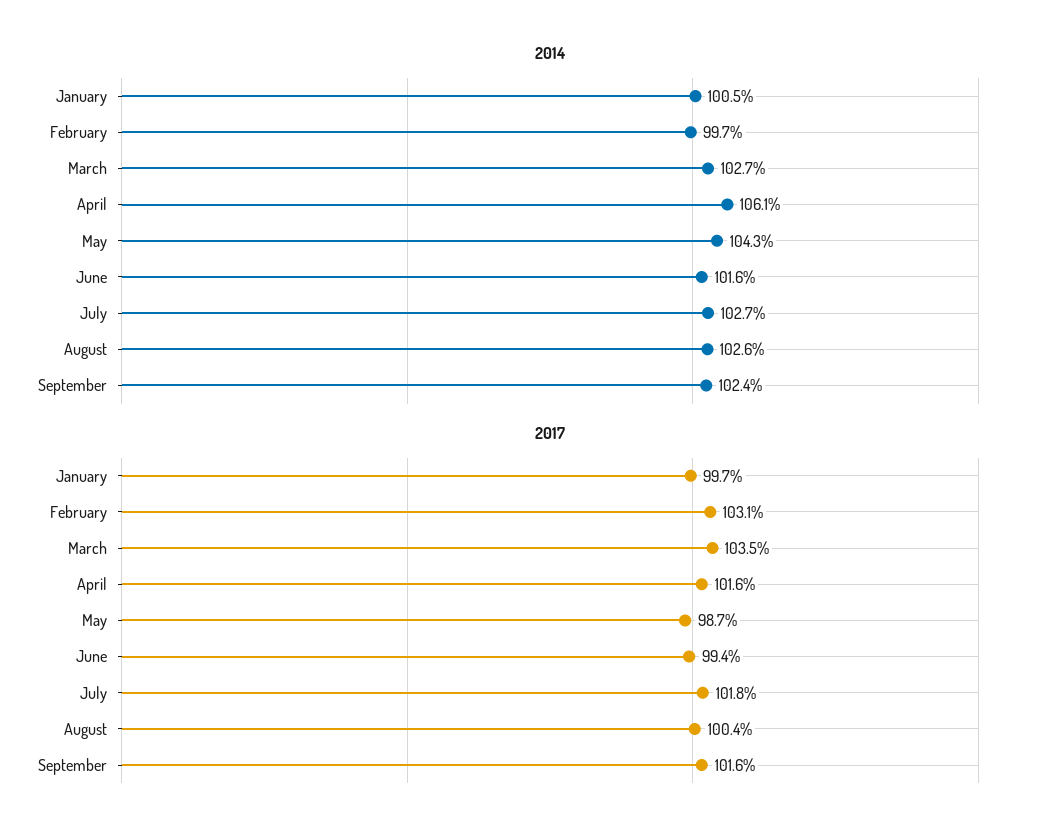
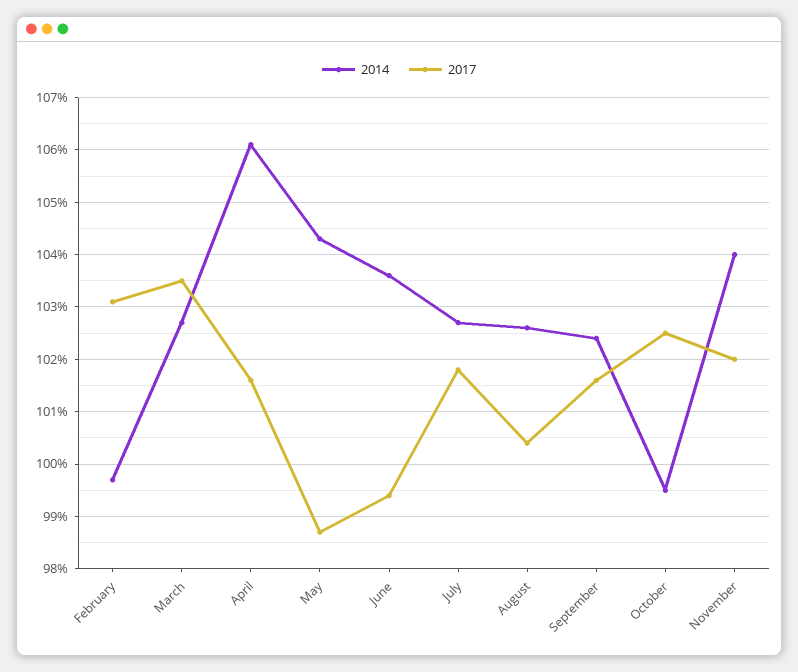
2014, January: 100.5 -> none
2014, June: 101.6 -> 103.5
2017, January: 99.7 -> none
2014, October: none -> 99.5
2017, October: none -> 102.5
2014, November: none -> 104
2017, November: none -> 102

